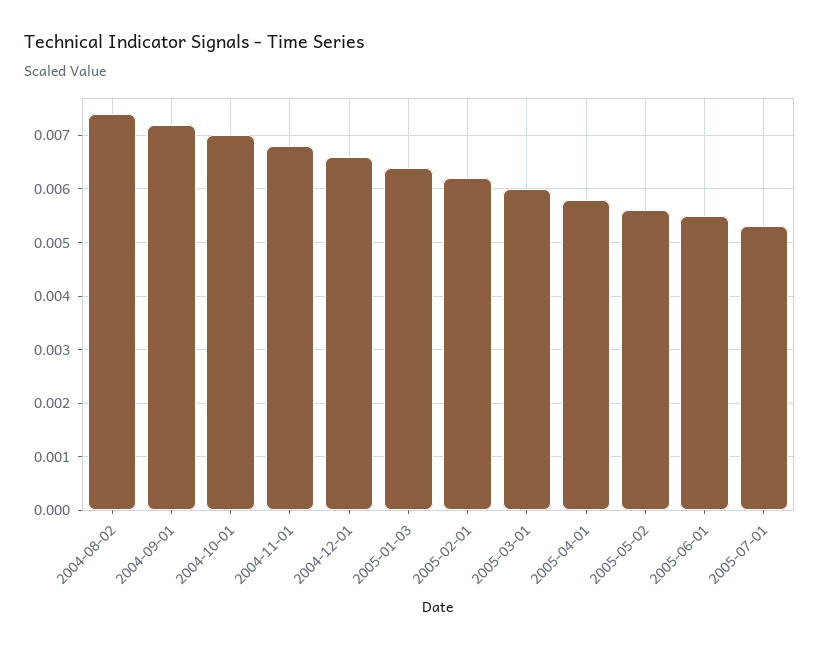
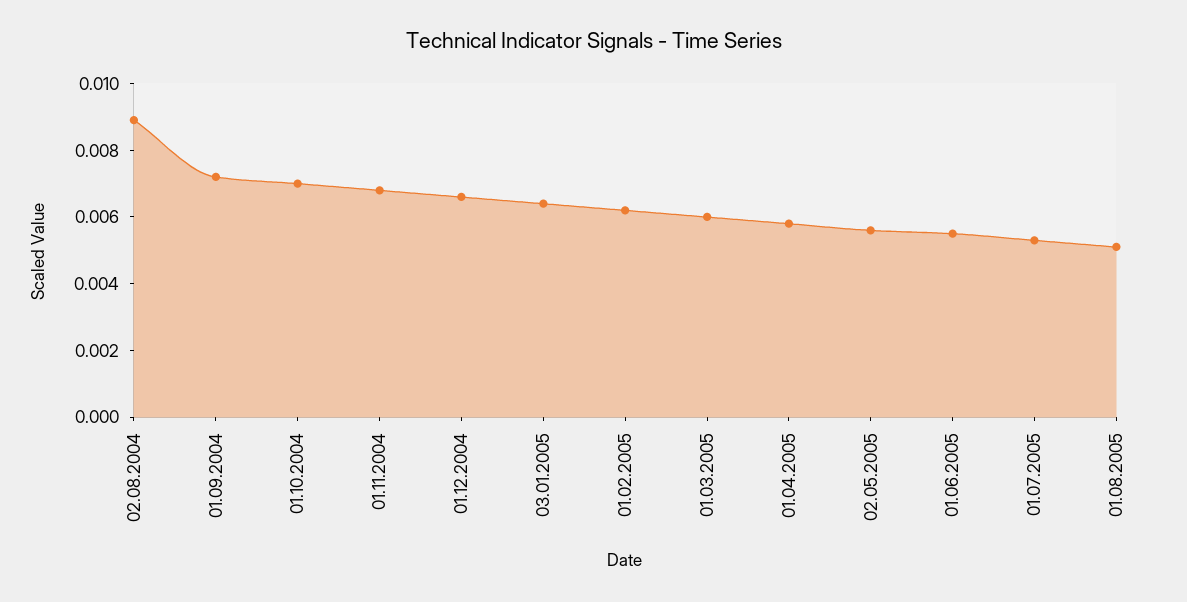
2004-08-02: 0.0075 -> 0.009
01.08.2005: none -> 0.005

